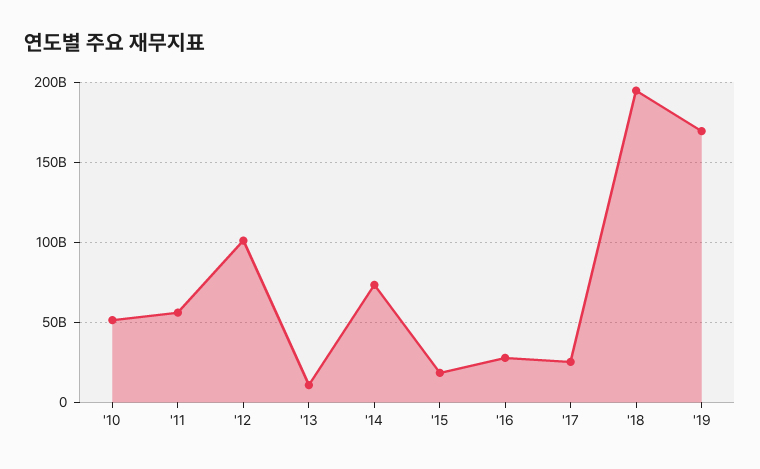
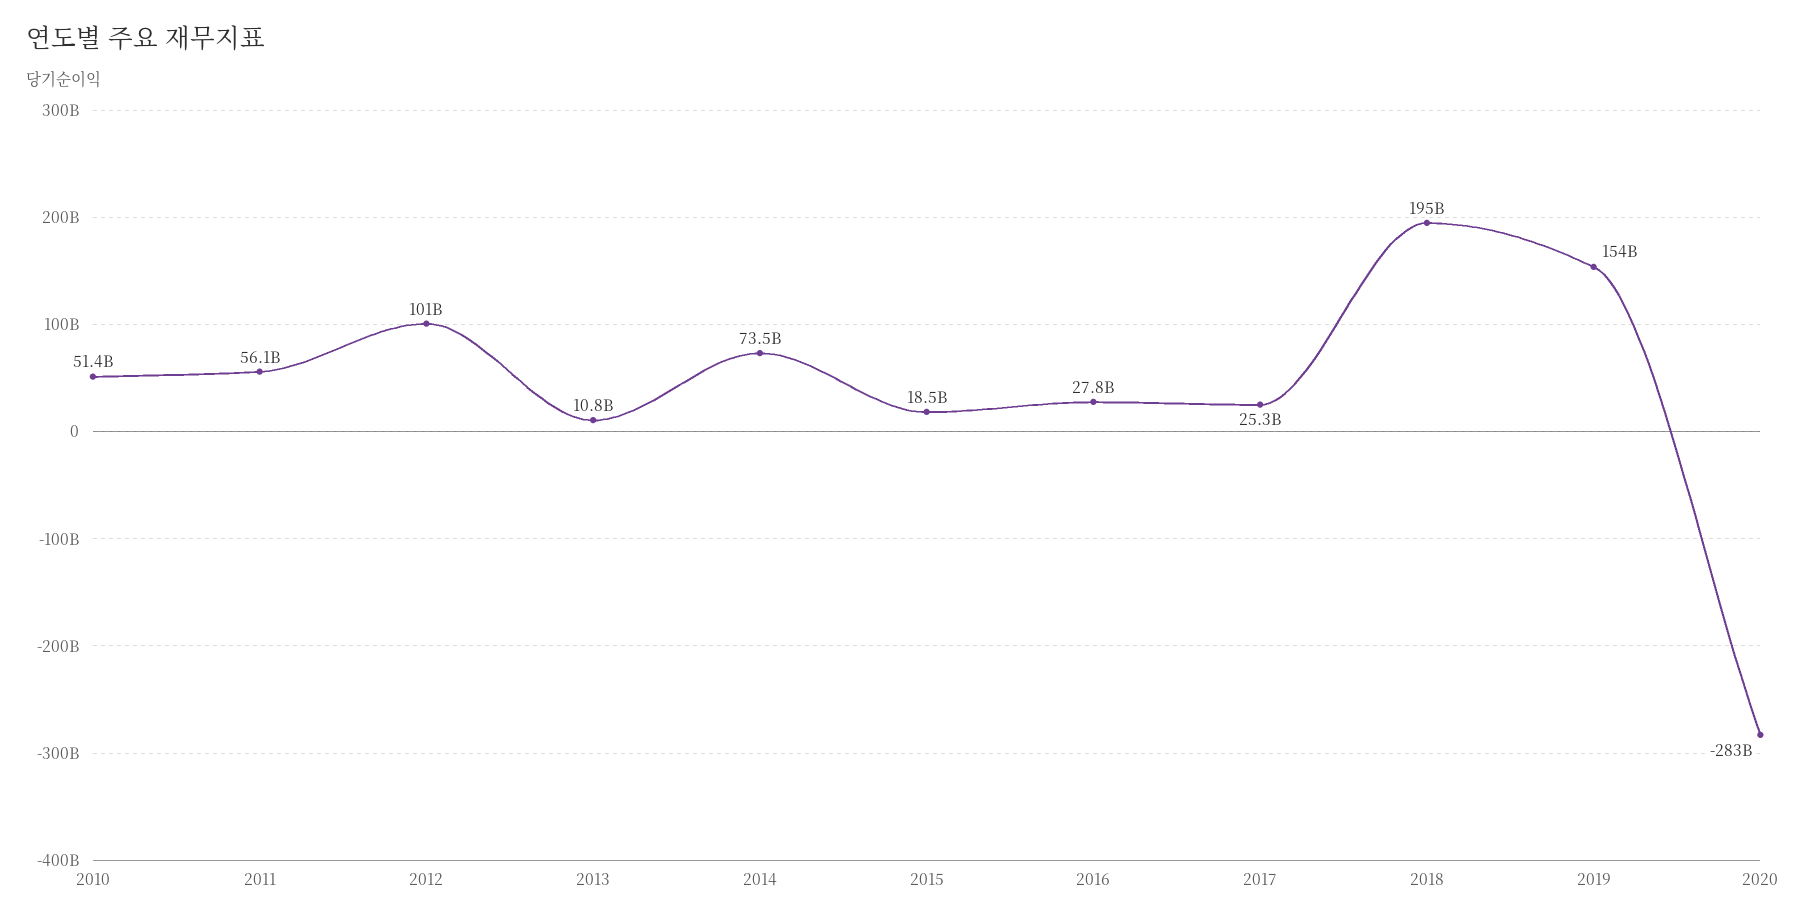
'19: 170000000000 -> 154000000000
2020: none -> -283000000000

